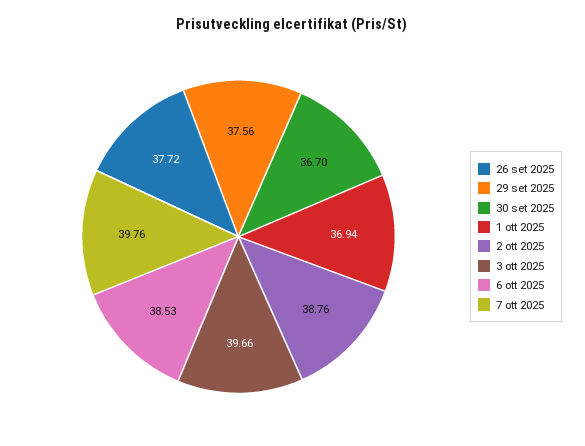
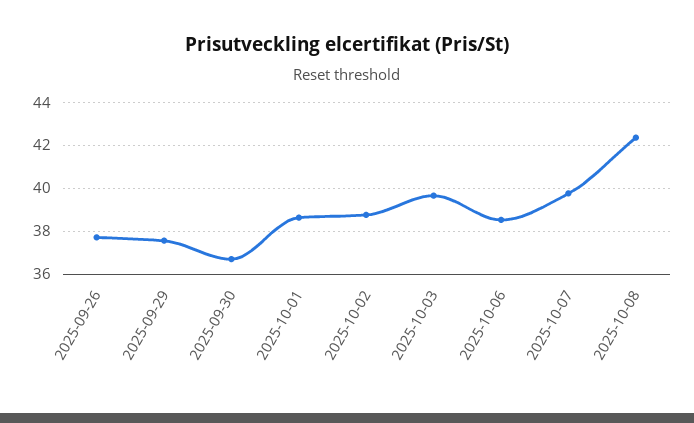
1 ott 2025: 36.94 -> 38.5
2025-10-08: none -> 42.5

